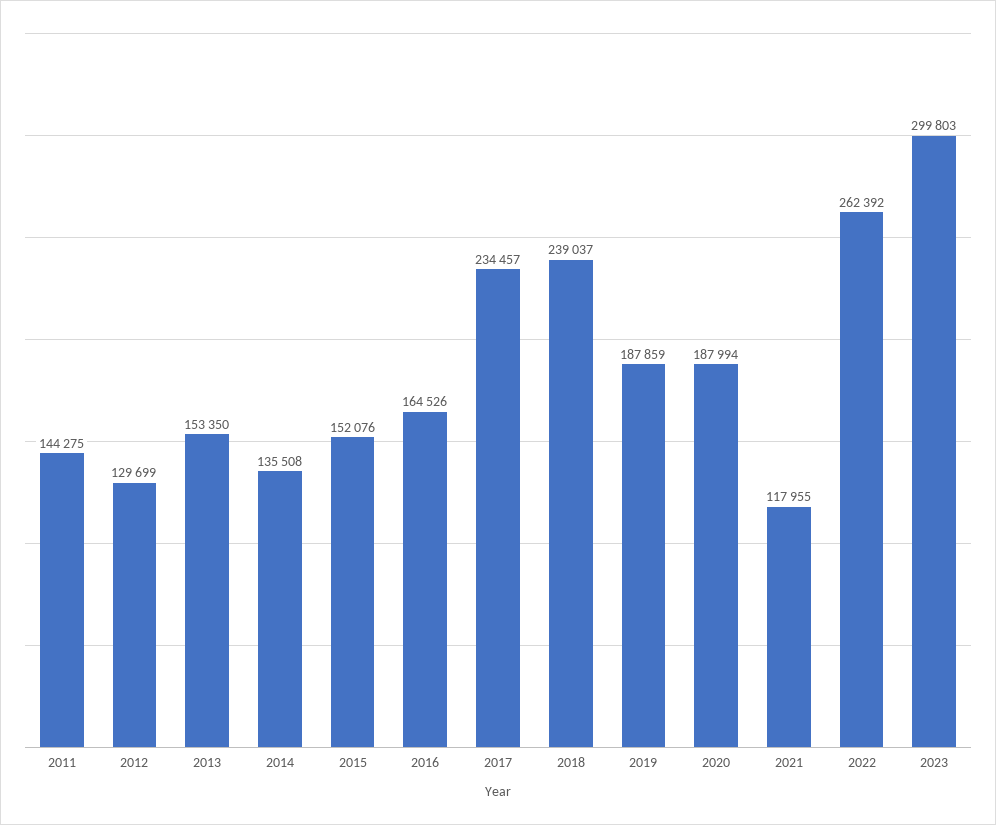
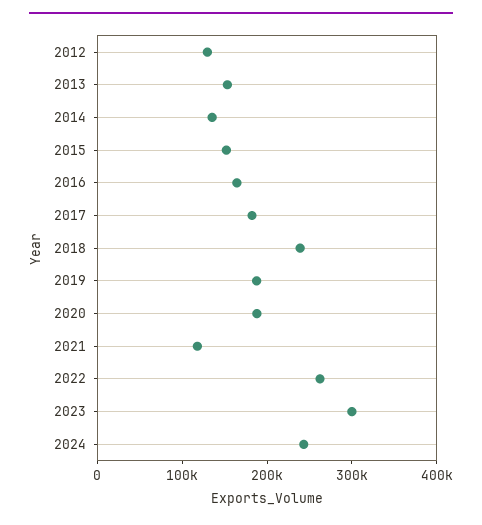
2011: 144275 -> none
2017: 234457 -> 180000
2024: none -> 240000

